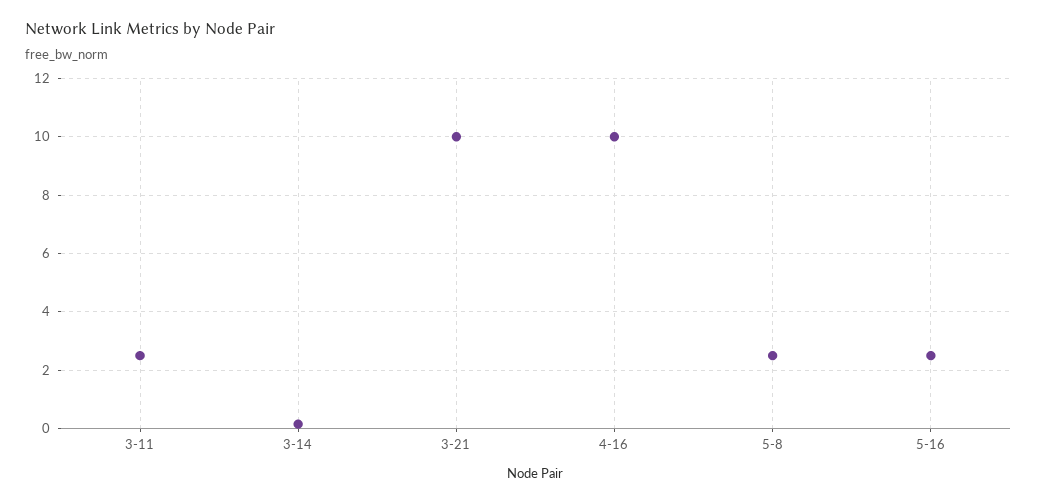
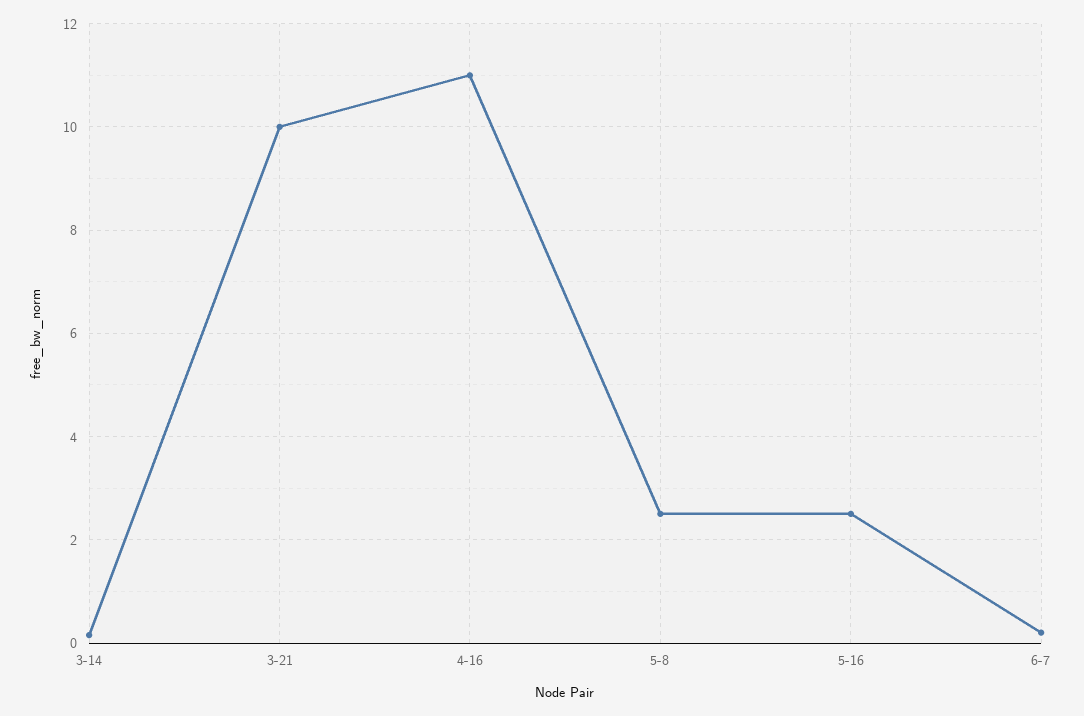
3-11: 2.5 -> none
4-16: 10 -> 11
6-7: none -> 0.2

